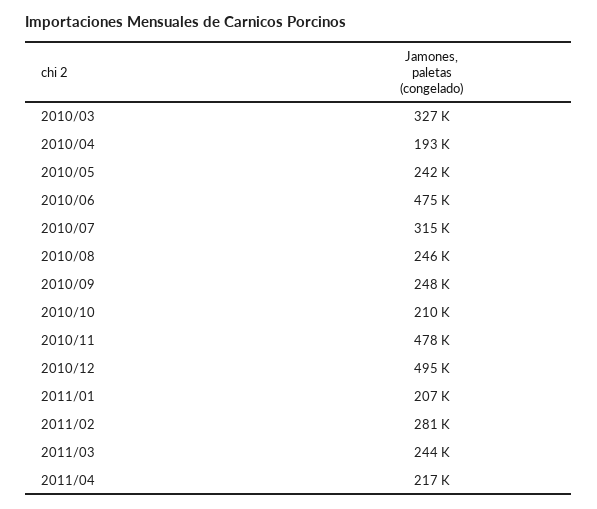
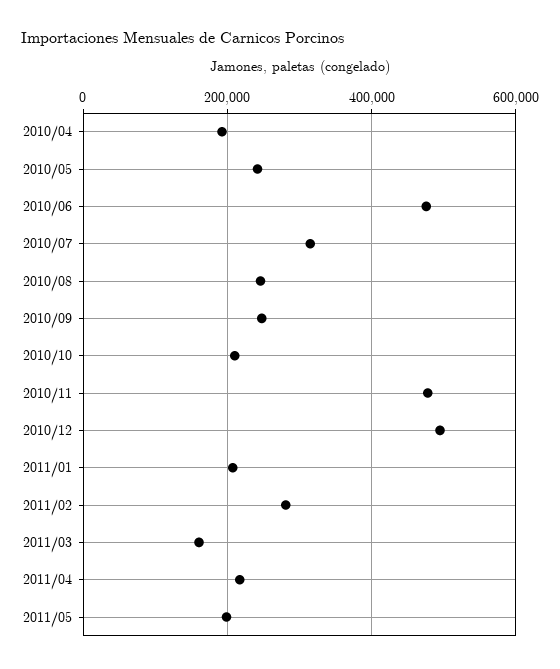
2010/03: 327000 -> none
2011/03: 244000 -> 160000
2011/05: none -> 200000

